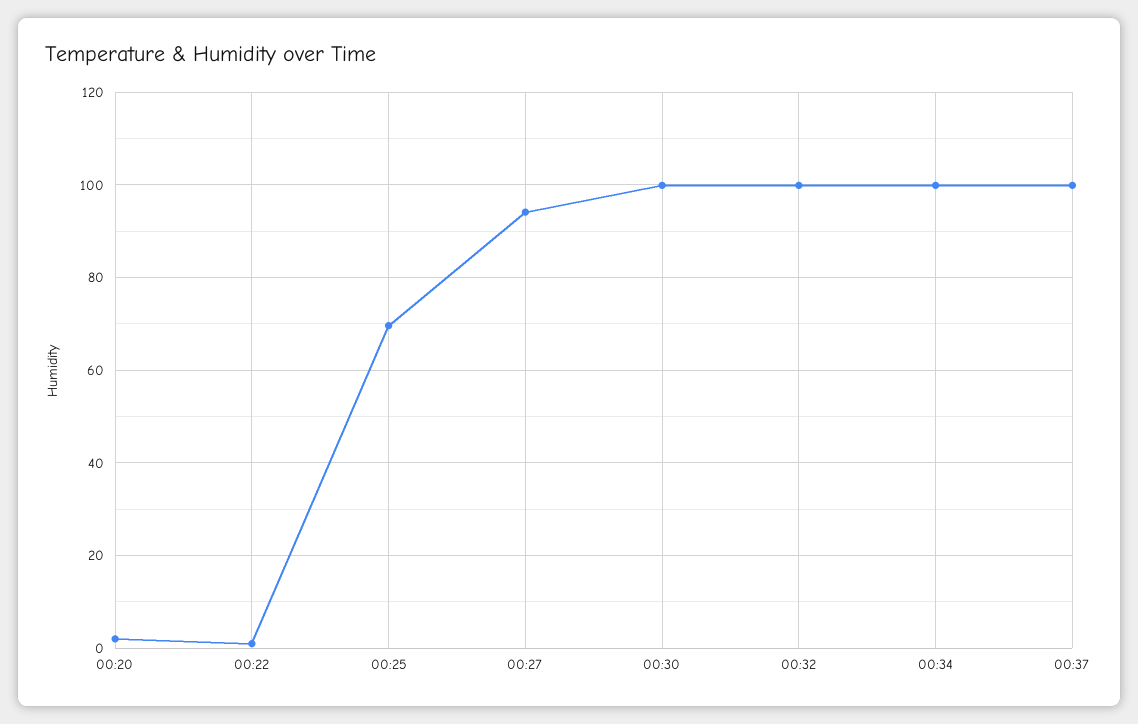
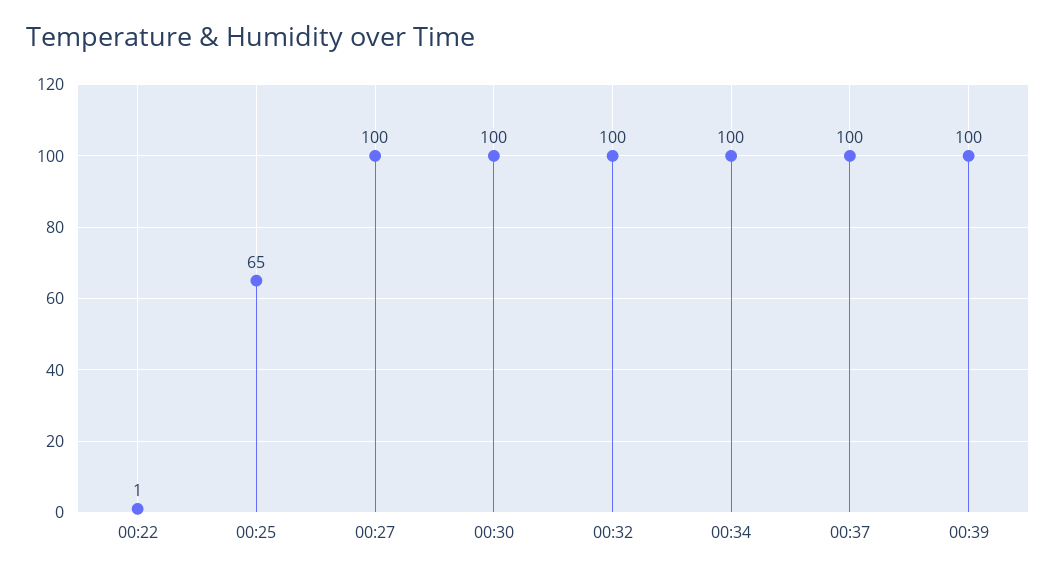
00:20: 2 -> none
00:25: 70 -> 65
00:27: 94 -> 100
00:39: none -> 100

